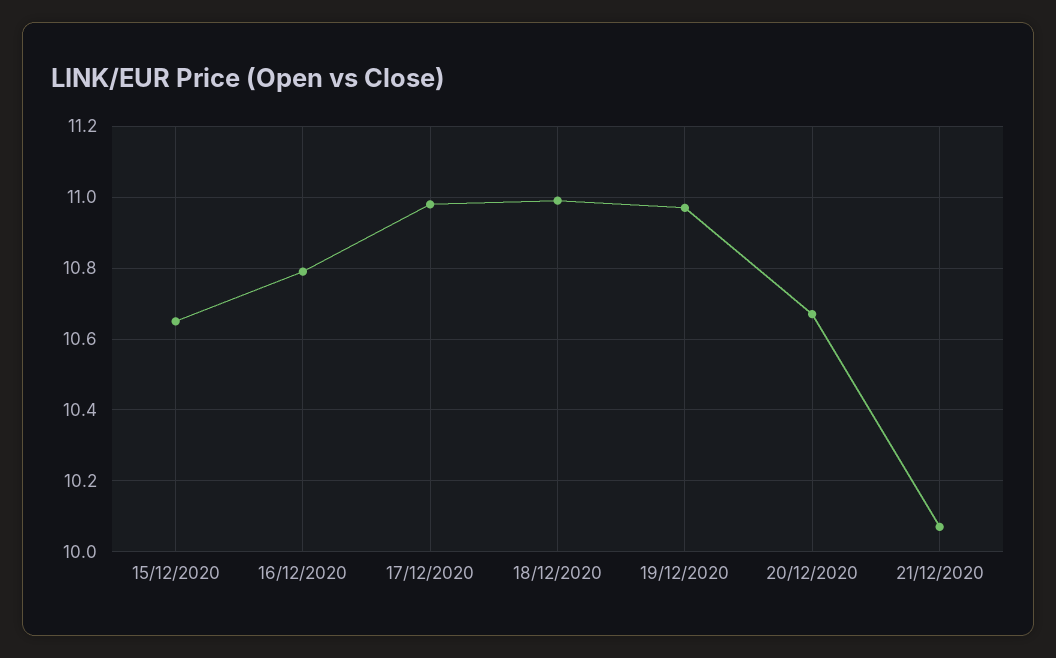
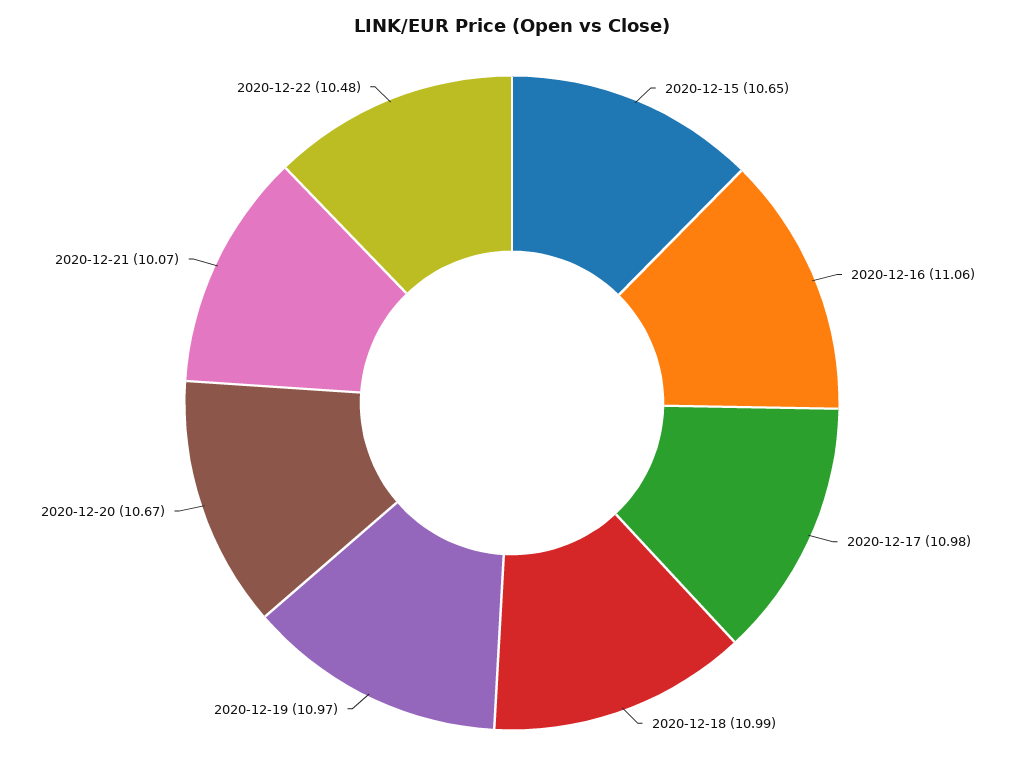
16/12/2020: 10.8 -> 11.06
2020-12-22: none -> 10.48

